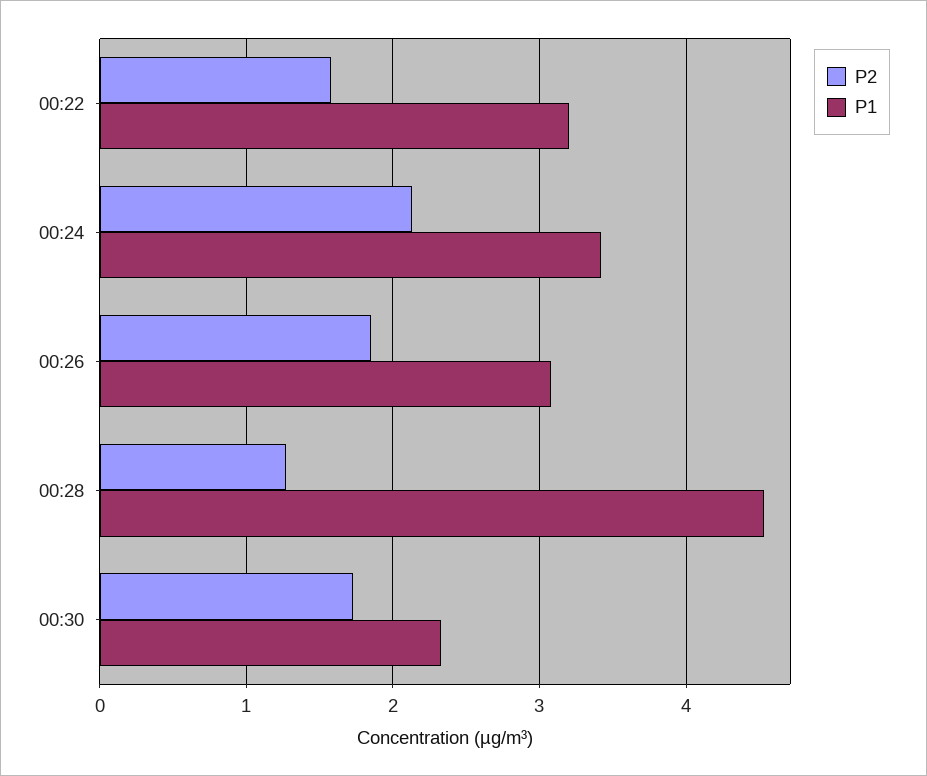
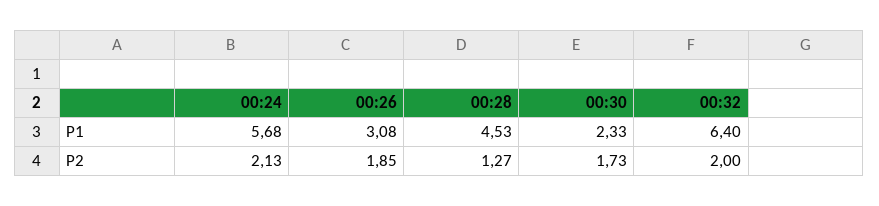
P2, 00:22: 1.6 -> none
P1, 00:22: 3.2 -> none
P1, 00:24: 3.4 -> 5.68
P1, 00:32: none -> 6.4
P2, 00:32: none -> 2

